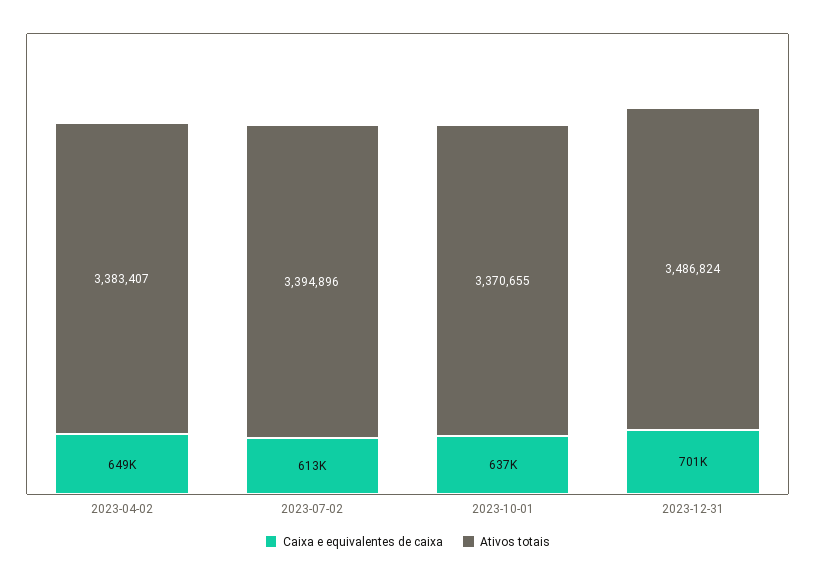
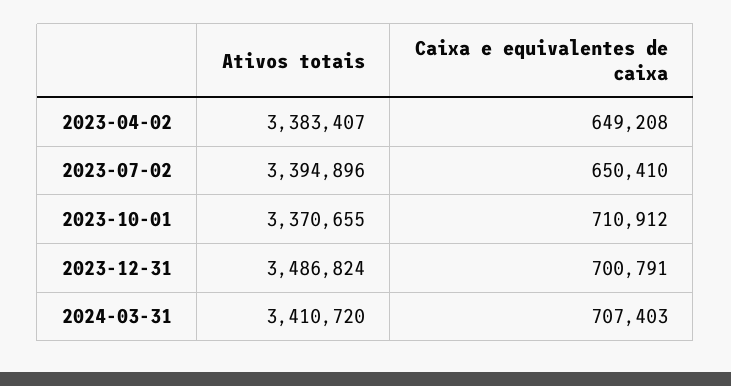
Caixa e equivalentes de caixa, 2023-07-02: 613000 -> 650410
Caixa e equivalentes de caixa, 2023-10-01: 637000 -> 710912
Ativos totais, 2024-03-31: none -> 3410720
Caixa e equivalentes de caixa, 2024-03-31: none -> 707403

